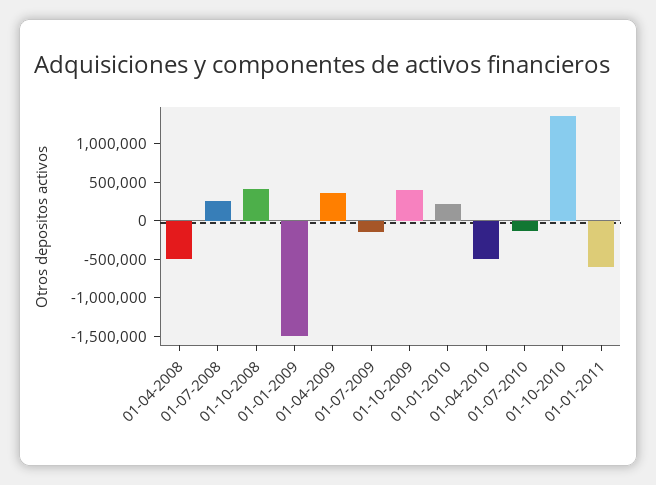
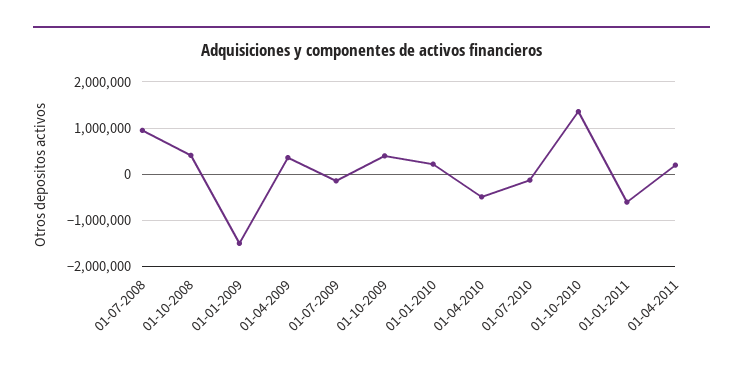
01-04-2008: -500000 -> none
01-07-2008: 250000 -> 1000000
01-04-2011: none -> 200000

